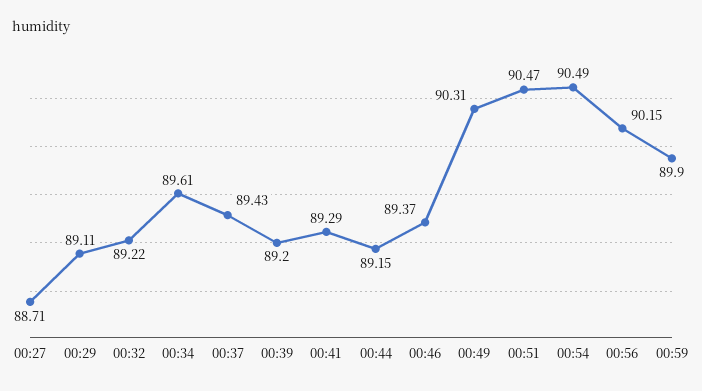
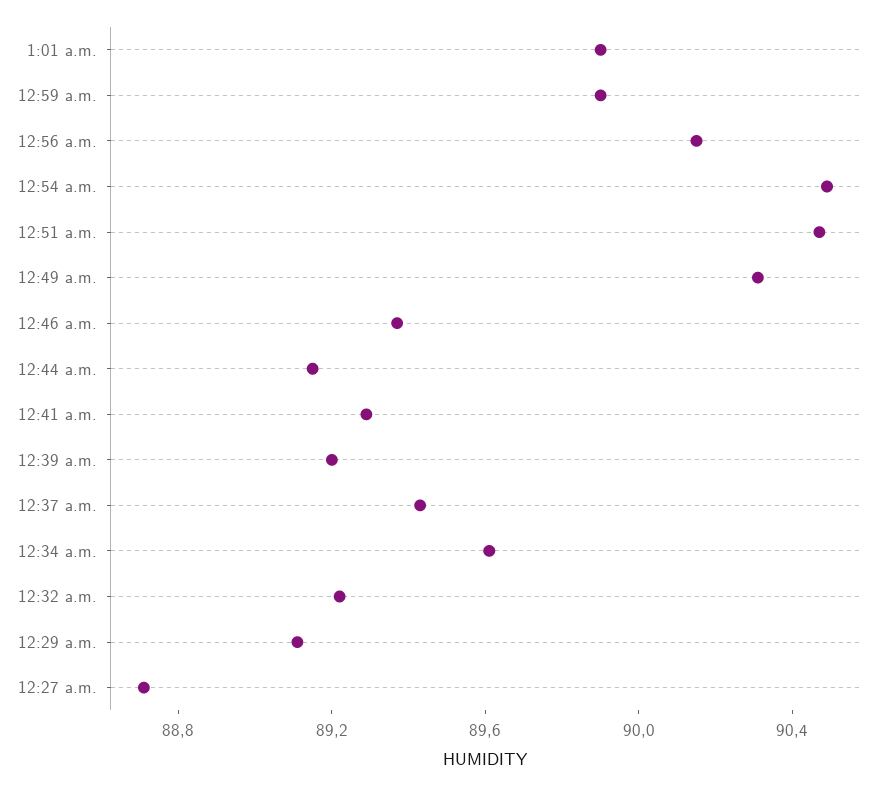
1:01 a.m.: none -> 89.9

